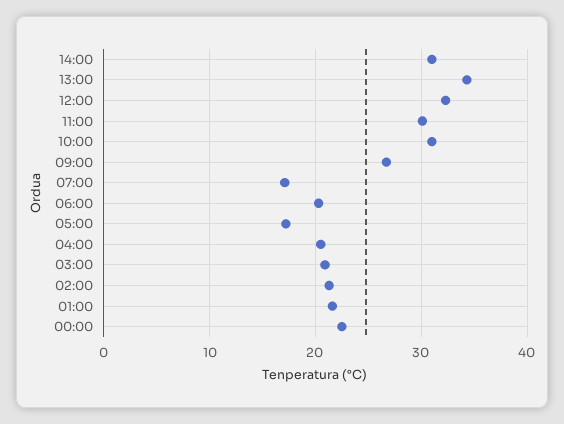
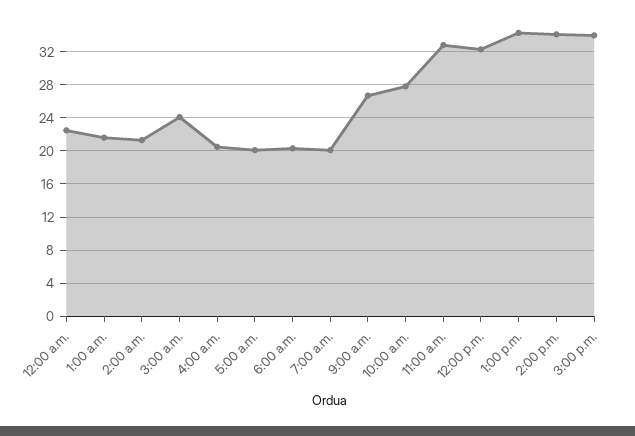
14:00: 31 -> 34
11:00: 30 -> 33
10:00: 31 -> 28
07:00: 17 -> 20
05:00: 17 -> 20
03:00: 21 -> 24
3:00 p.m.: none -> 34

